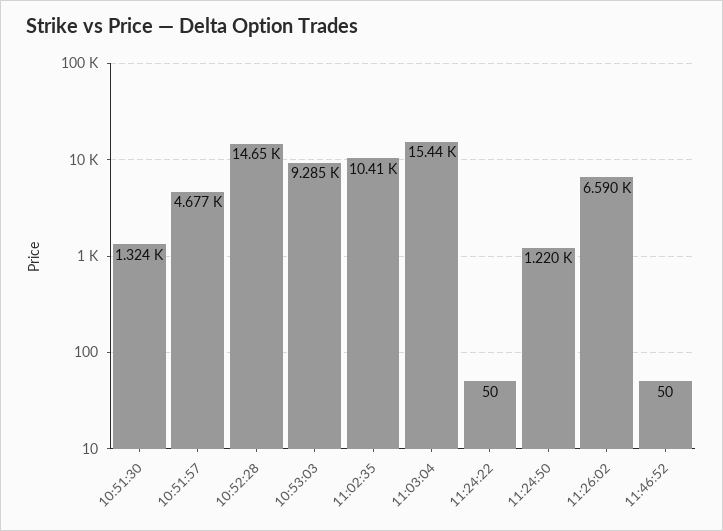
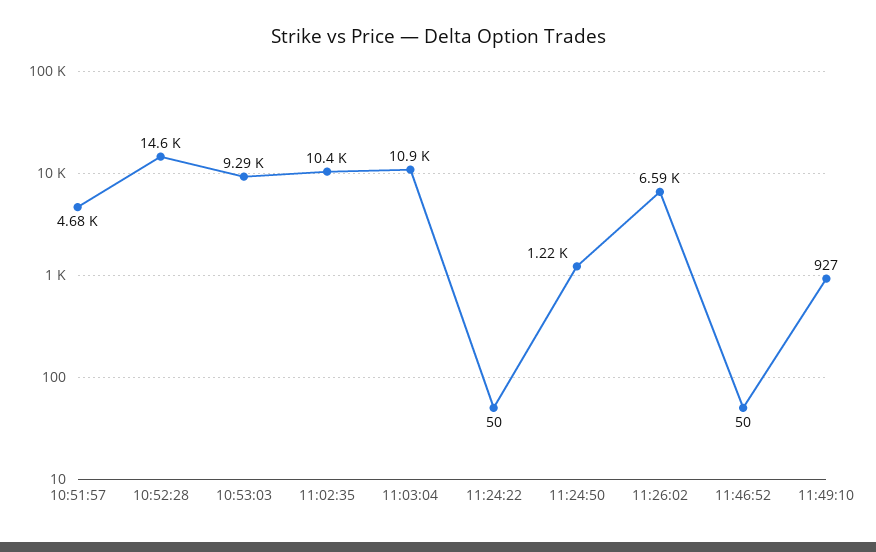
10:51:30: 1324 -> none
11:03:04: 15440 -> 10900
11:49:10: none -> 927

